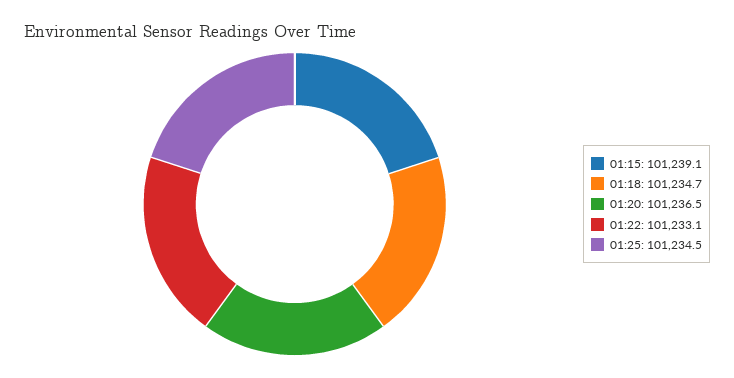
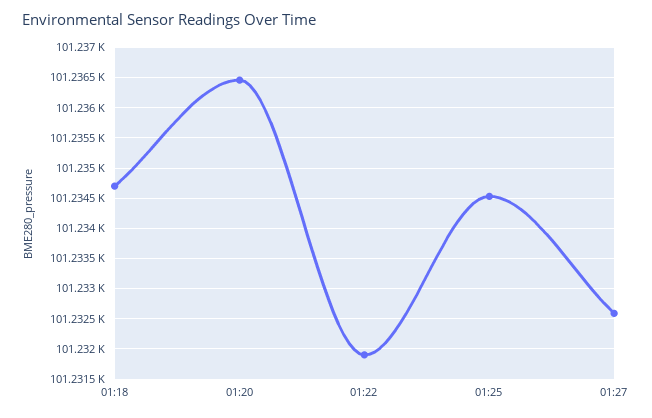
01:15: 101239.1 -> none
01:22: 101233.1 -> 101231.9
01:27: none -> 101232.6

